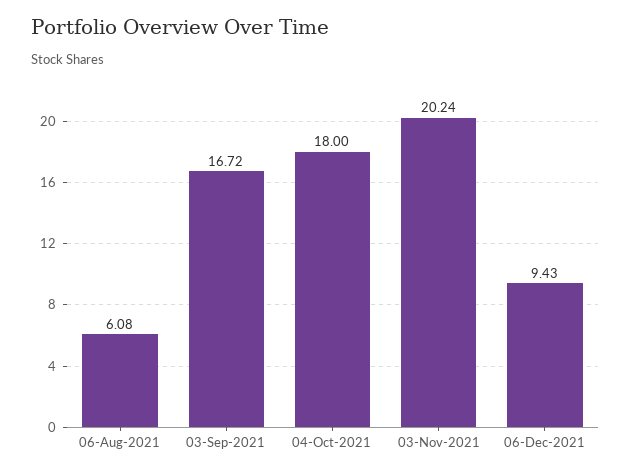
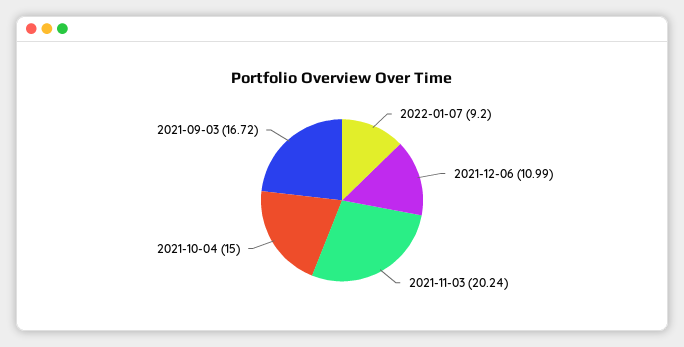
06-Aug-2021: 6.08 -> none
04-Oct-2021: 18 -> 15
06-Dec-2021: 9.43 -> 10.99
2022-01-07: none -> 9.2

